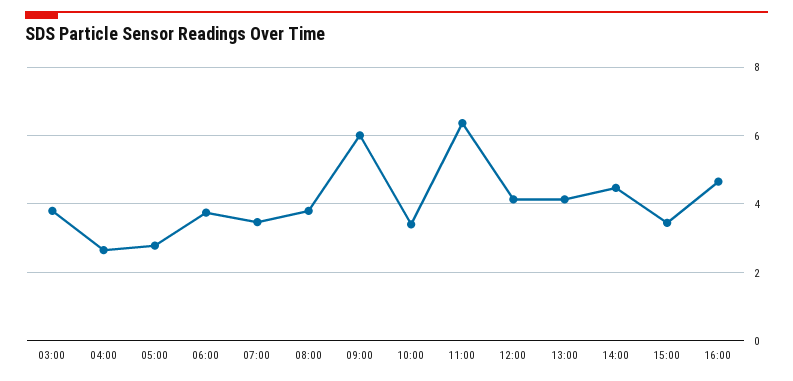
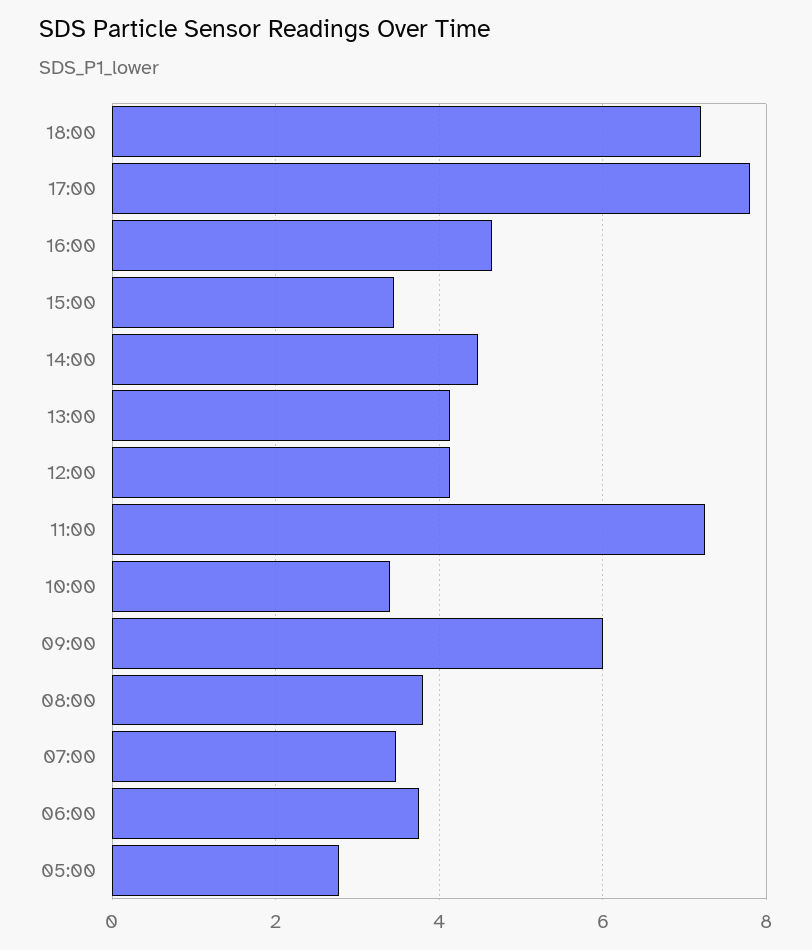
03:00: 3.8 -> none
04:00: 2.6 -> none
11:00: 6.4 -> 7.2
18:00: none -> 7.2
17:00: none -> 7.8

